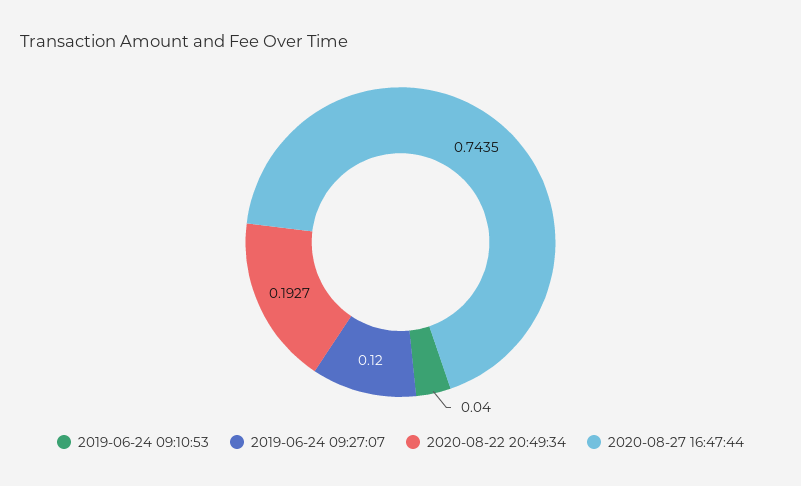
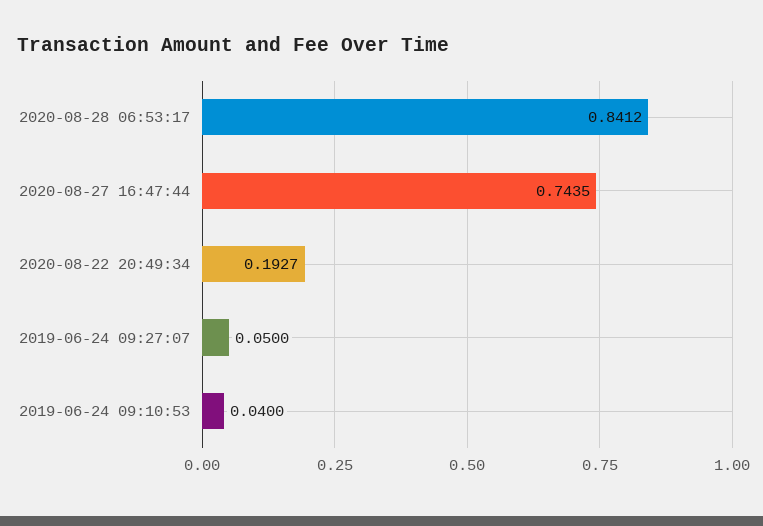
2019-06-24 09:27:07: 0.12 -> 0.05
2020-08-28 06:53:17: none -> 0.8412

